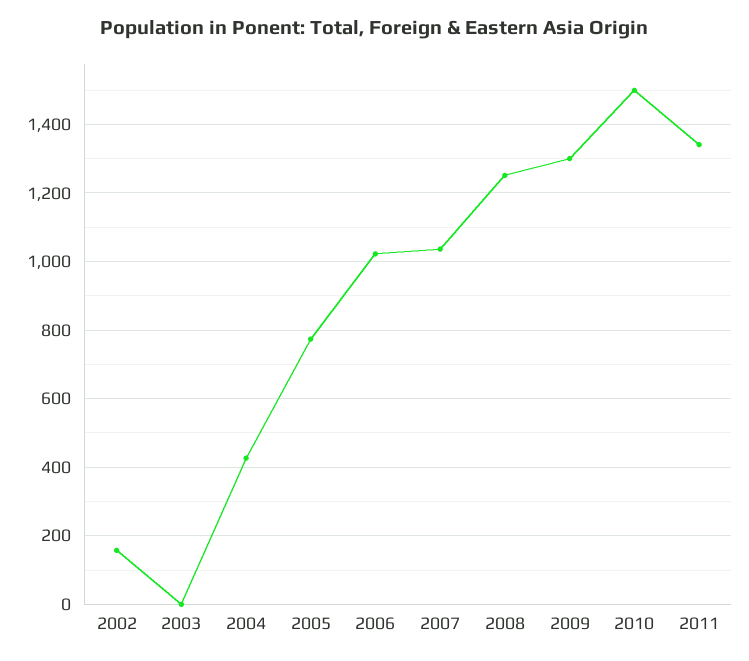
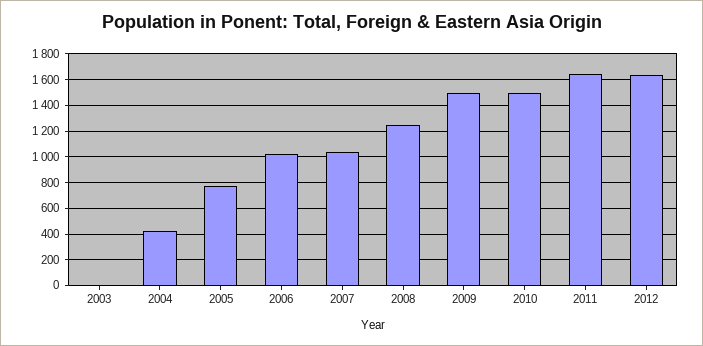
2002: 160 -> none
2009: 1300 -> 1500
2011: 1340 -> 1650
2012: none -> 1650

